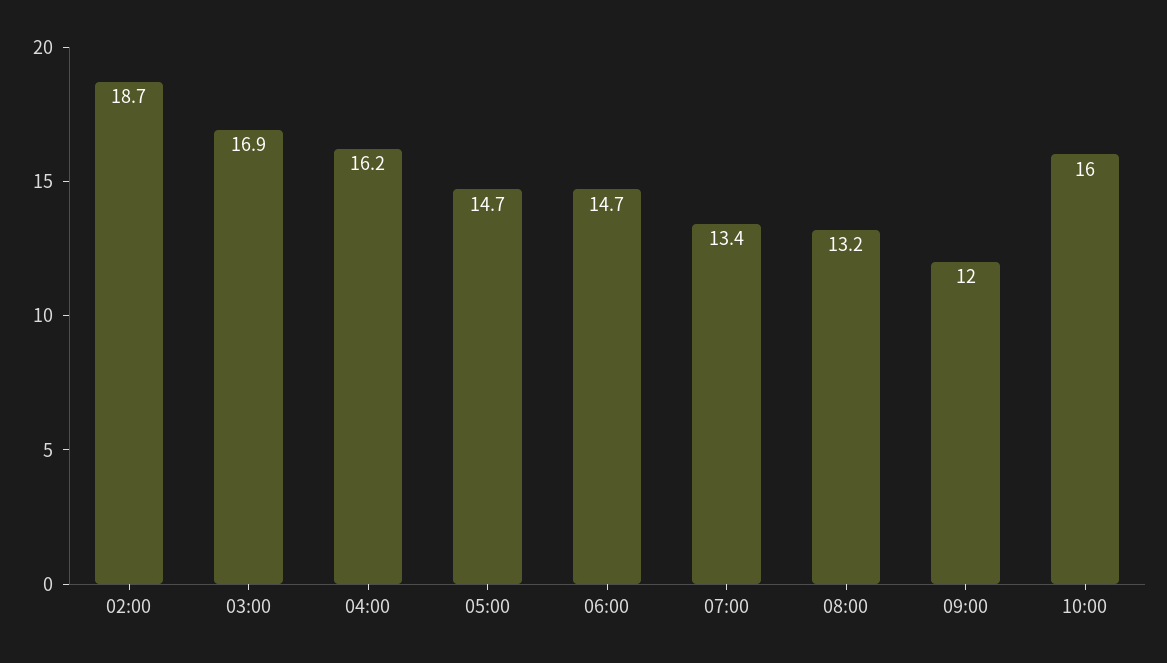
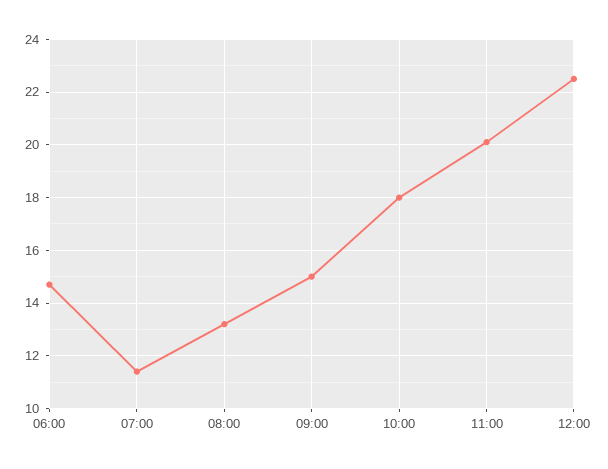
02:00: 18.7 -> none
03:00: 16.9 -> none
04:00: 16.2 -> none
05:00: 14.7 -> none
07:00: 13.4 -> 11.5
09:00: 12 -> 15
10:00: 16 -> 18
11:00: none -> 20
12:00: none -> 22.5

